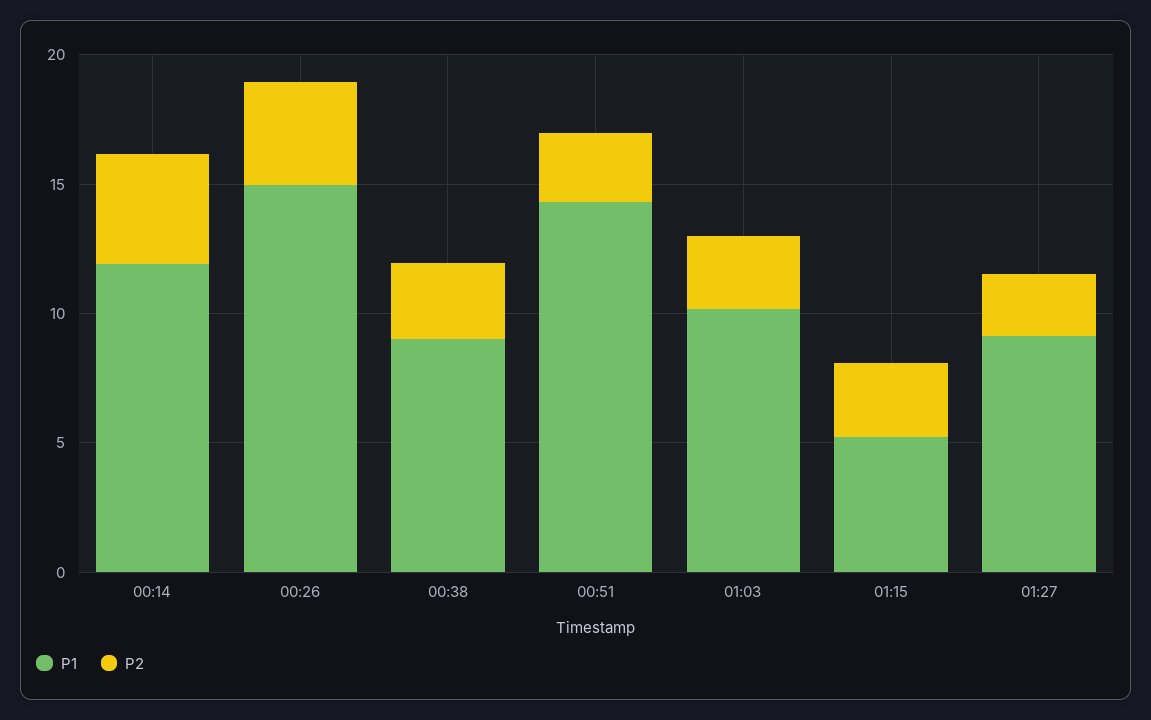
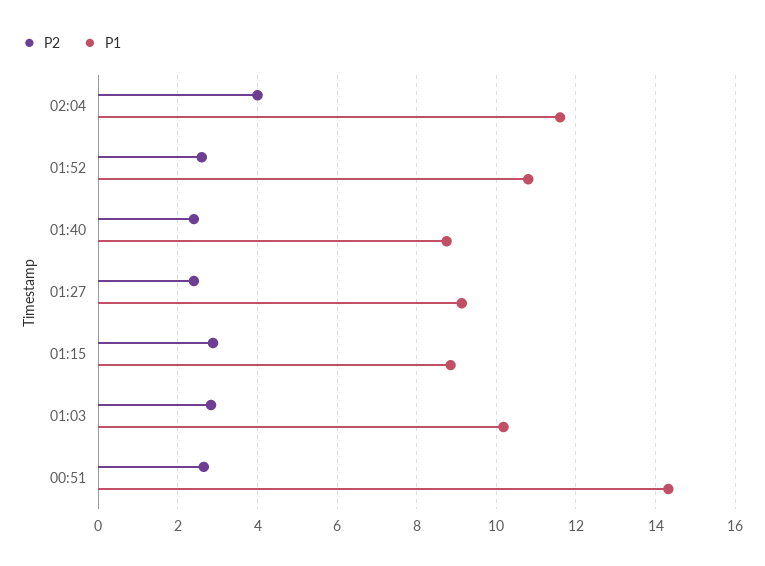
P1, 00:14: 12 -> none
P2, 00:14: 4 -> none
P1, 00:26: 15 -> none
P2, 00:26: 4 -> none
P1, 00:38: 9 -> none
P2, 00:38: 3 -> none
P1, 01:15: 5 -> 8.8
P2, 02:04: none -> 4
P1, 02:04: none -> 11.6
P2, 01:52: none -> 2.6
P1, 01:52: none -> 10.8
P2, 01:40: none -> 2.4
P1, 01:40: none -> 8.8

